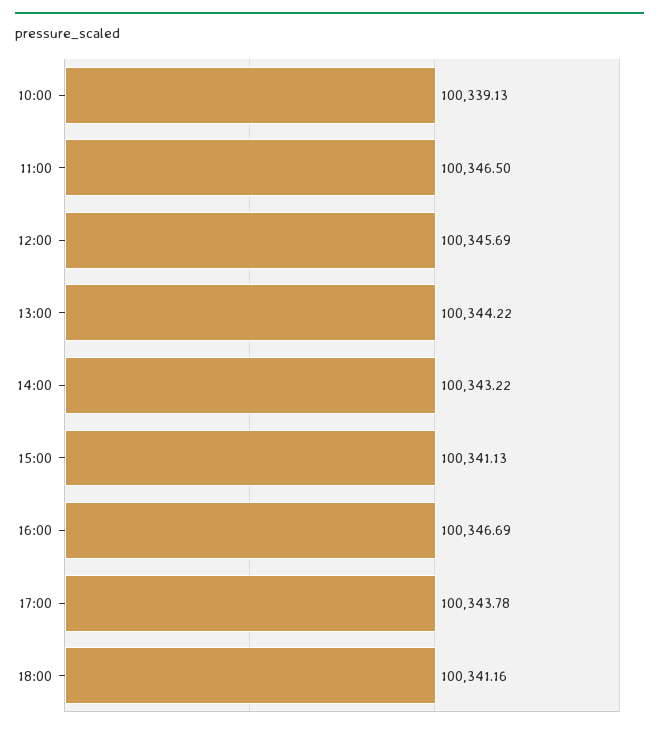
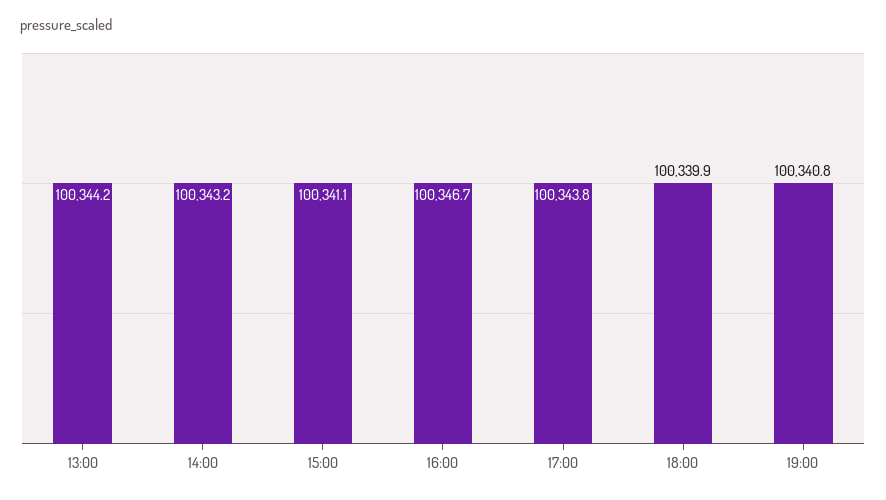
10:00: 100339.13 -> none
11:00: 100346.5 -> none
12:00: 100345.69 -> none
18:00: 100341.16 -> 100339.9
19:00: none -> 100340.8

